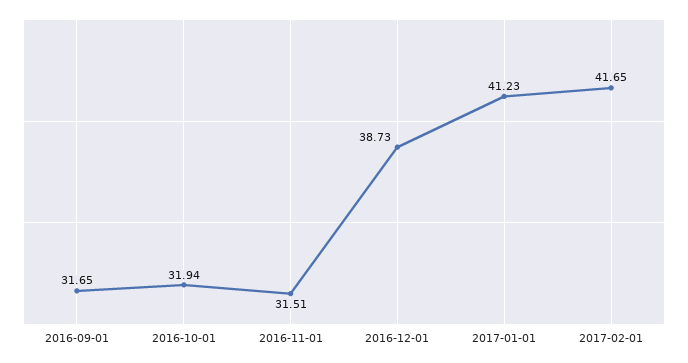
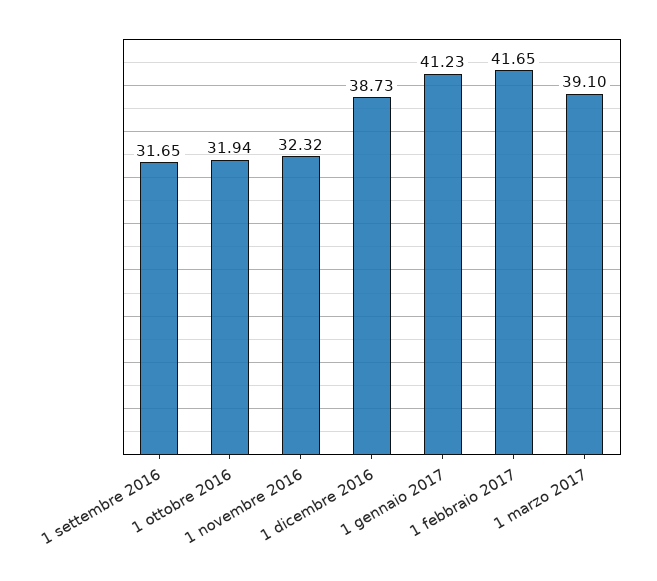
2016-11-01: 31.51 -> 32.32
1 marzo 2017: none -> 39.1

